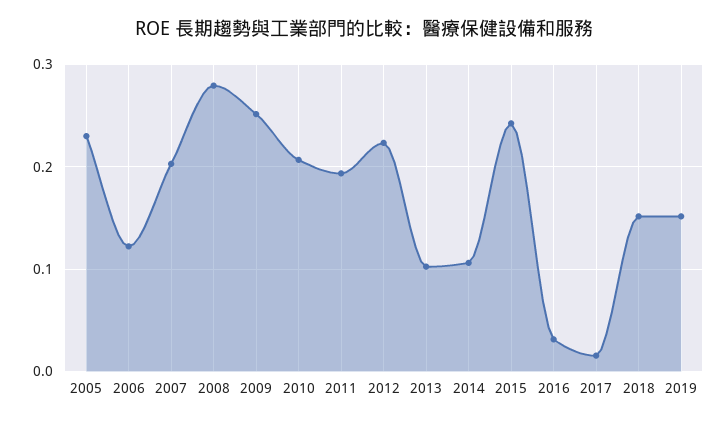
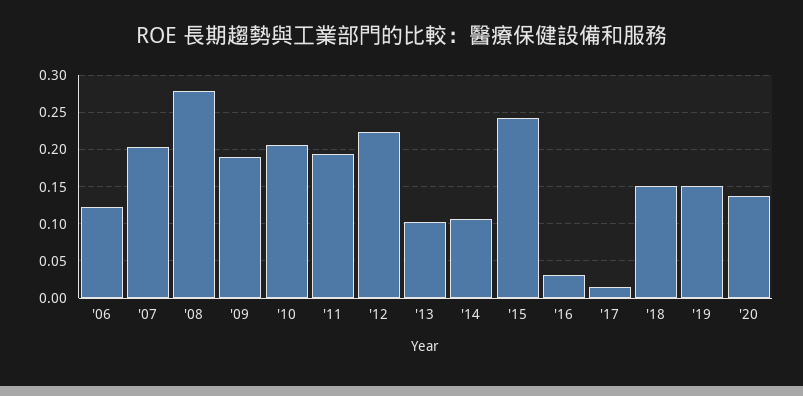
2005: 0.23 -> none
2009: 0.25 -> 0.19
'20: none -> 0.14

